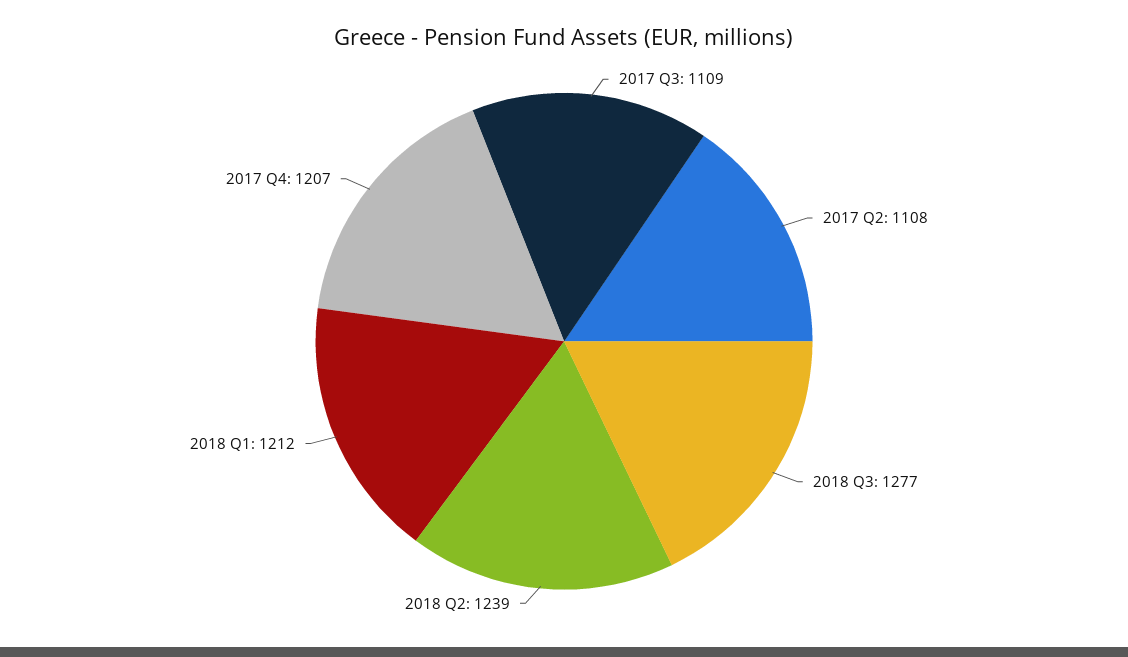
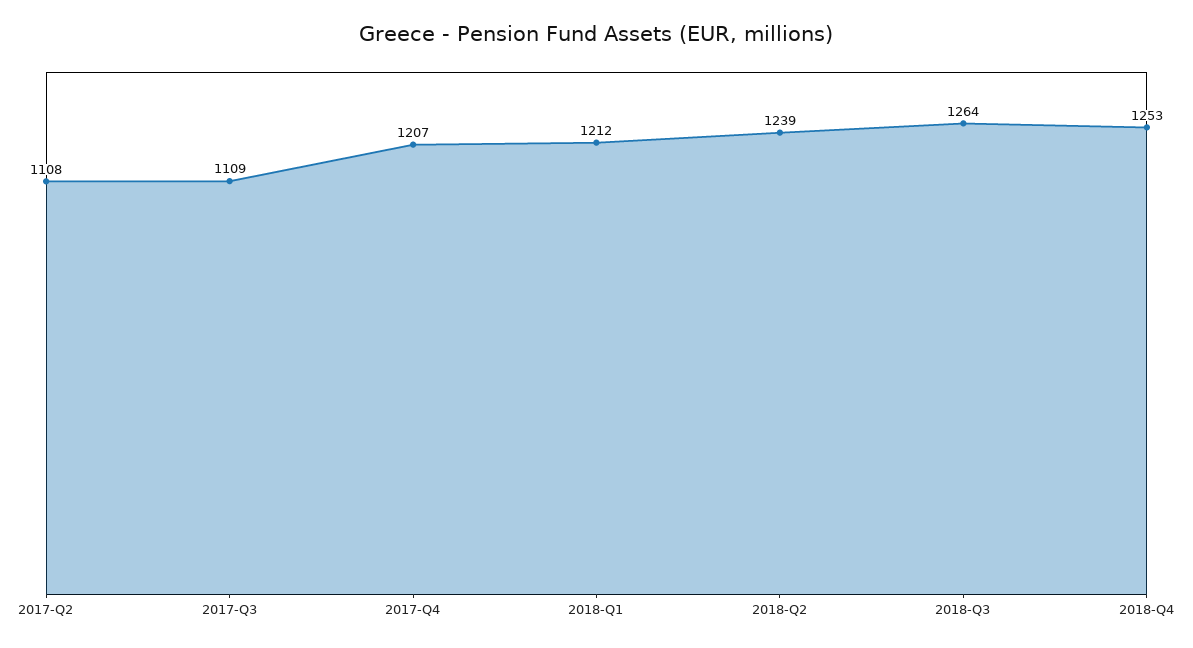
2018 Q3: 1277 -> 1264
2018-Q4: none -> 1253

